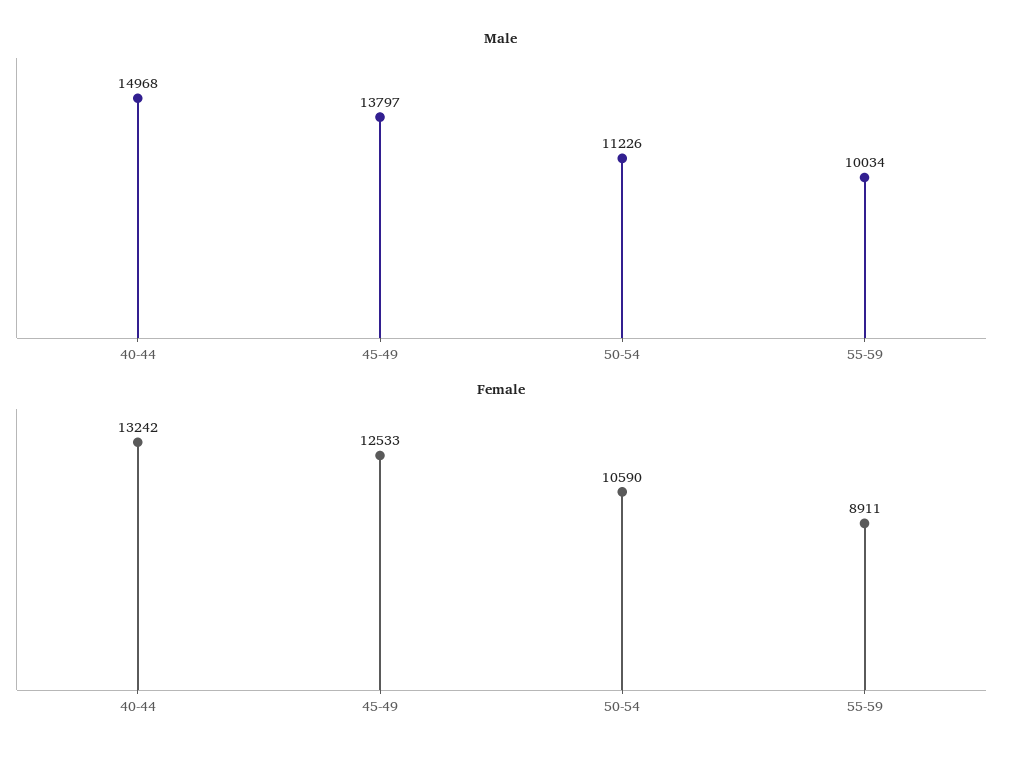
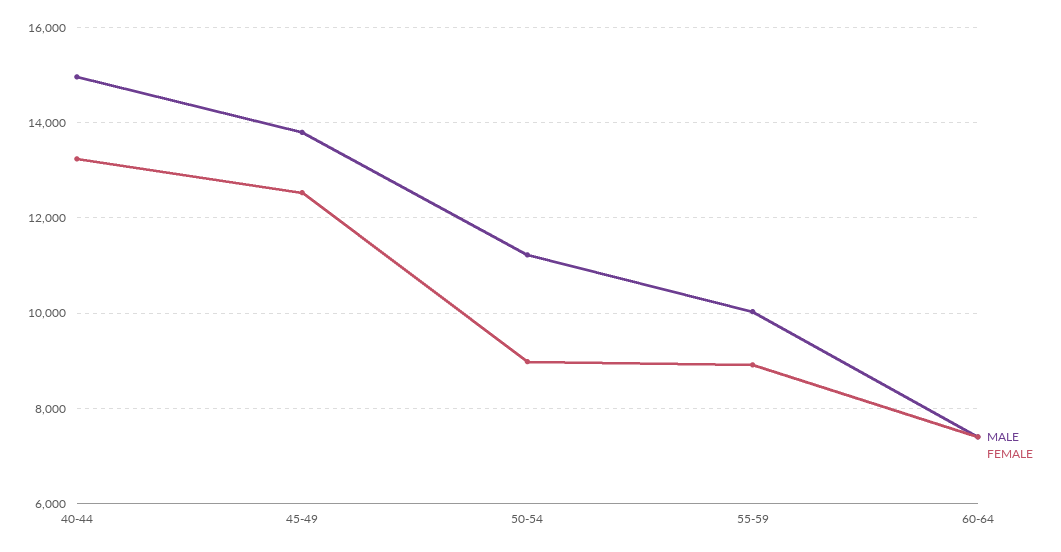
Female, 50-54: 10590 -> 9000
Male, 60-64: none -> 7400
Female, 60-64: none -> 7400

